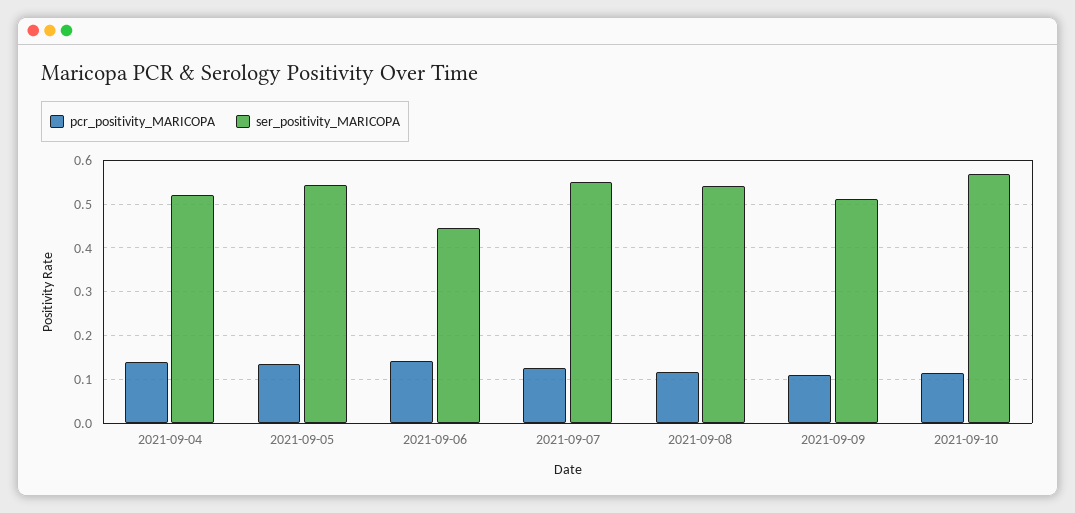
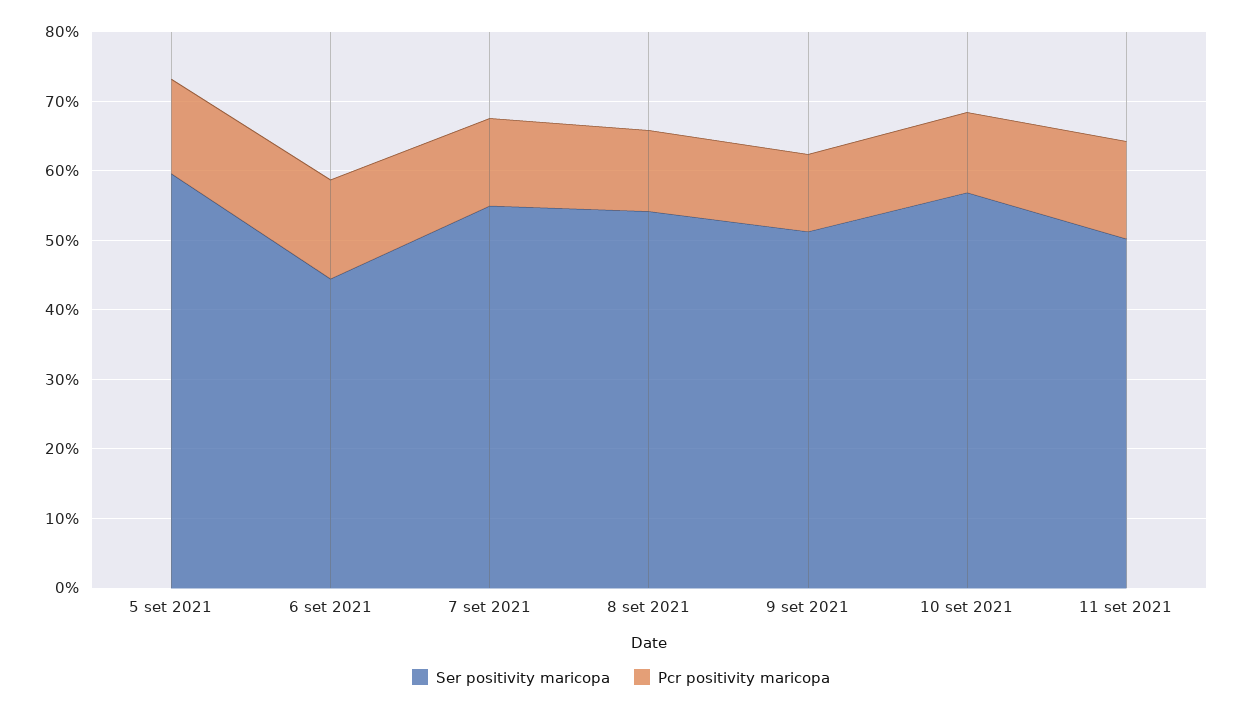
pcr_positivity_MARICOPA, 2021-09-04: 0.14 -> none
ser_positivity_MARICOPA, 2021-09-04: 0.52 -> none
ser_positivity_MARICOPA, 2021-09-05: 0.54 -> 0.6
ser_positivity_MARICOPA, 11 set 2021: none -> 0.5
pcr_positivity_MARICOPA, 11 set 2021: none -> 0.14

